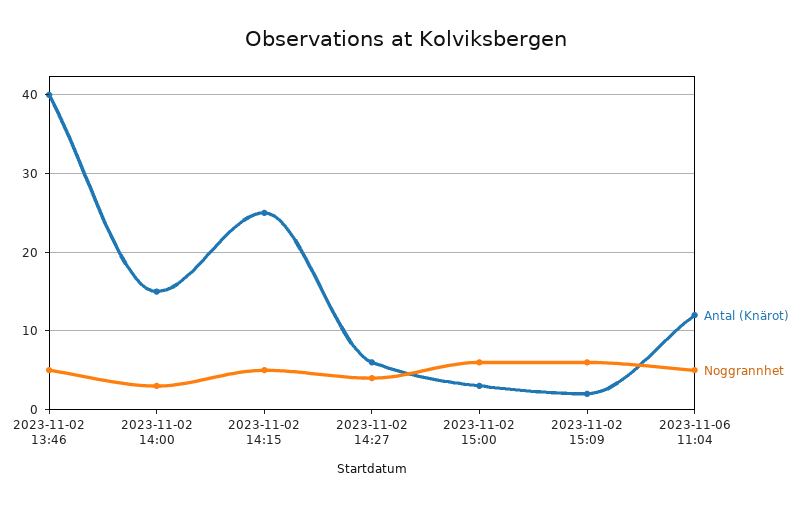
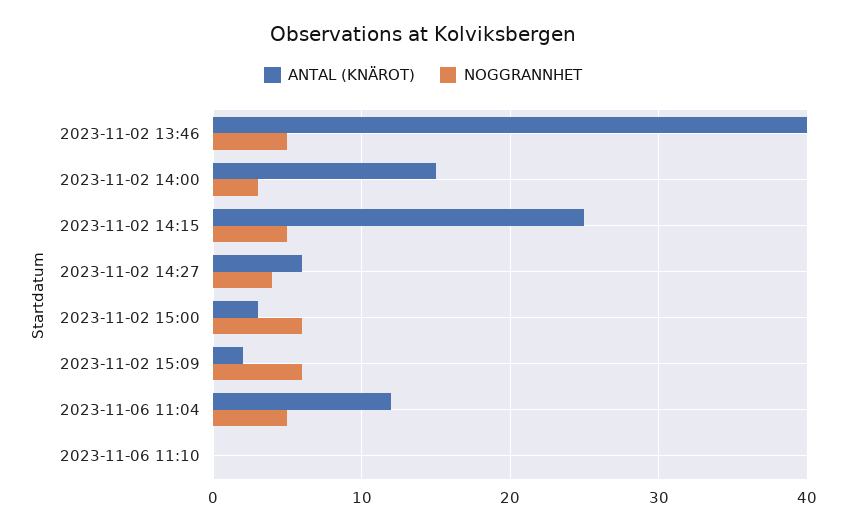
Antal (Knärot), 2023-11-06 11:10: none -> 0
Noggrannhet, 2023-11-06 11:10: none -> 0

